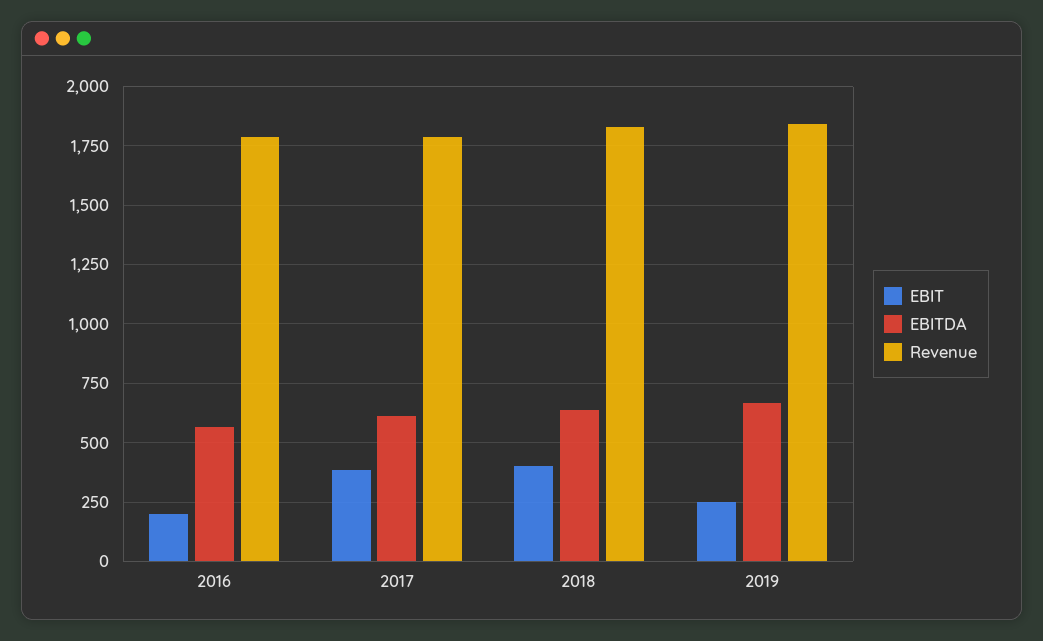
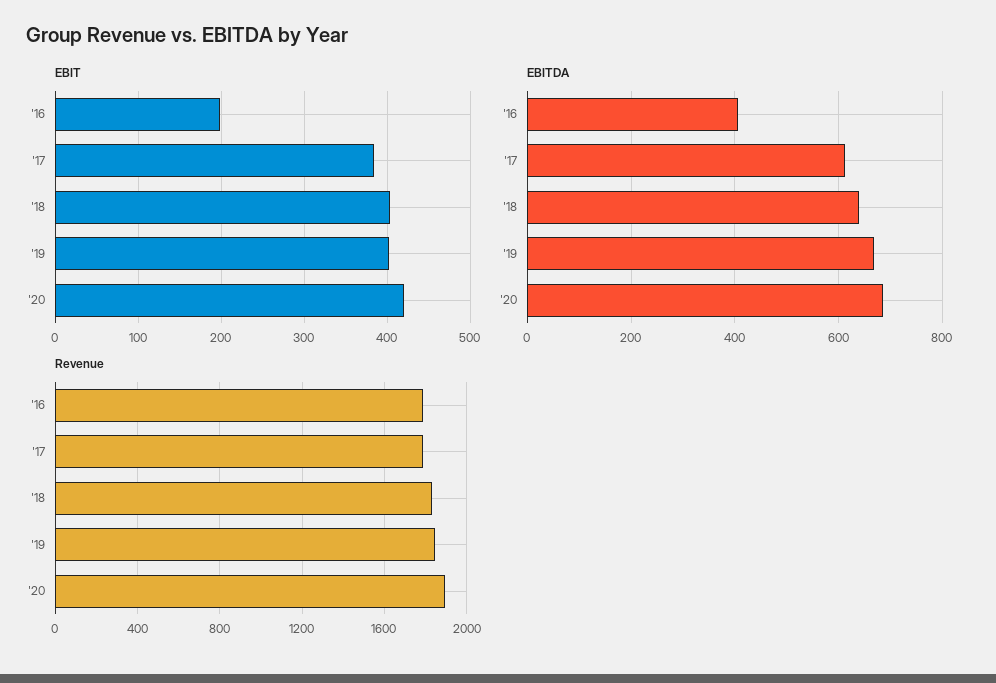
EBITDA, 2016: 550 -> 400
EBIT, 2019: 250 -> 400
EBIT, '20: none -> 420
EBITDA, '20: none -> 680
Revenue, '20: none -> 1900

